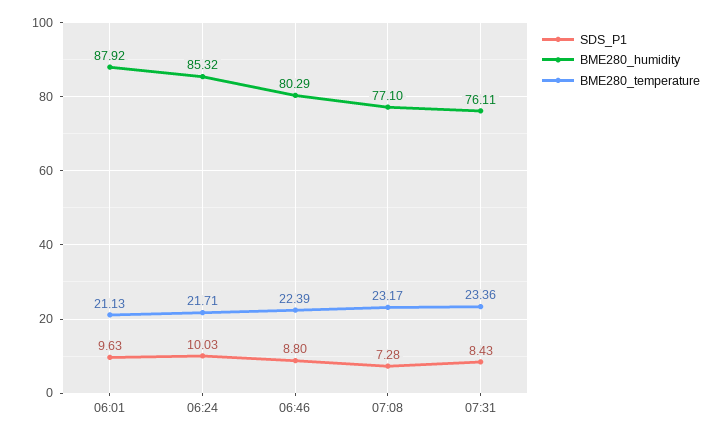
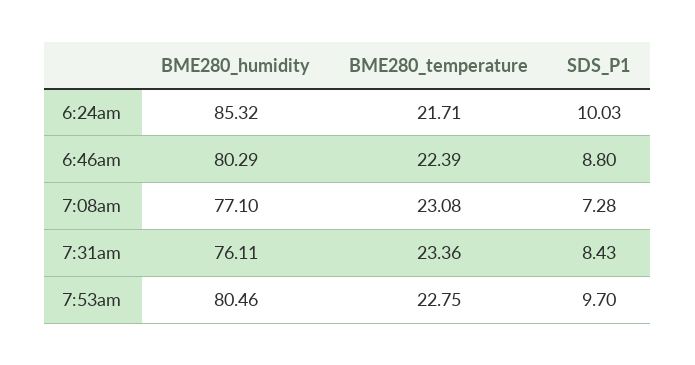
SDS_P1, 06:01: 9.63 -> none
BME280_humidity, 06:01: 87.92 -> none
BME280_temperature, 06:01: 21.13 -> none
BME280_temperature, 07:08: 23.17 -> 23.08
BME280_humidity, 7:53am: none -> 80.46
BME280_temperature, 7:53am: none -> 22.75
SDS_P1, 7:53am: none -> 9.7

